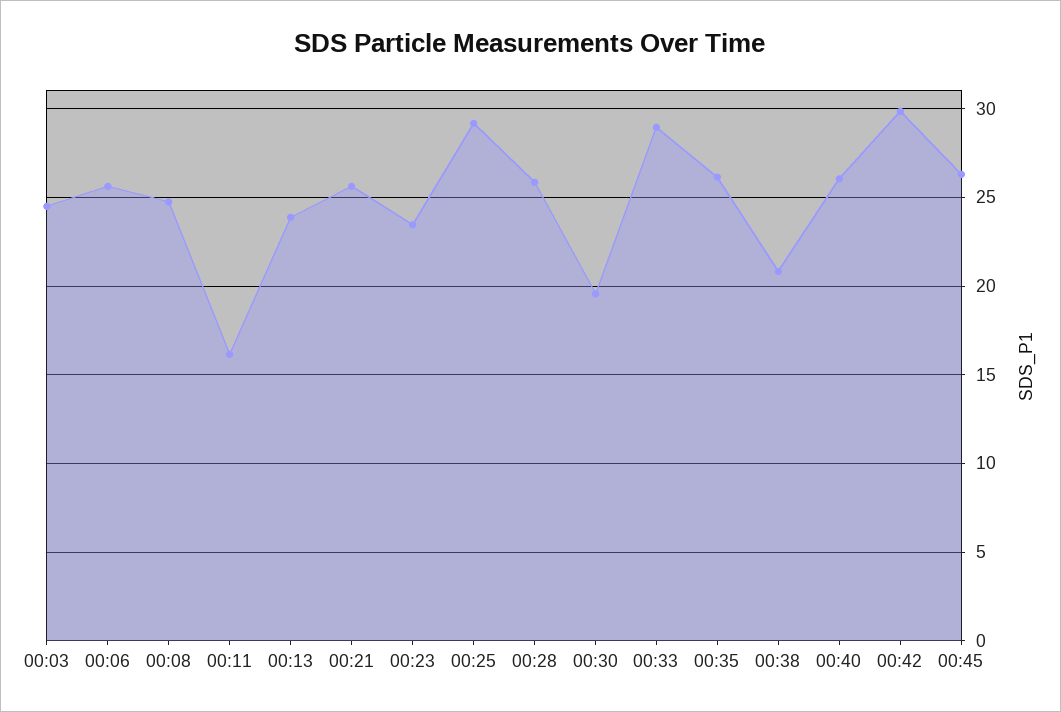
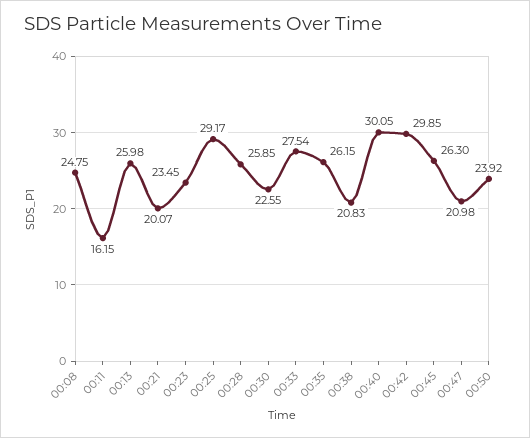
00:03: 24.5 -> none
00:06: 25.5 -> none
00:13: 24 -> 25.98
00:21: 25.5 -> 20.07
00:30: 19.5 -> 22.55
00:33: 29 -> 27.54
00:40: 26 -> 30.05
00:47: none -> 20.98
00:50: none -> 23.92

